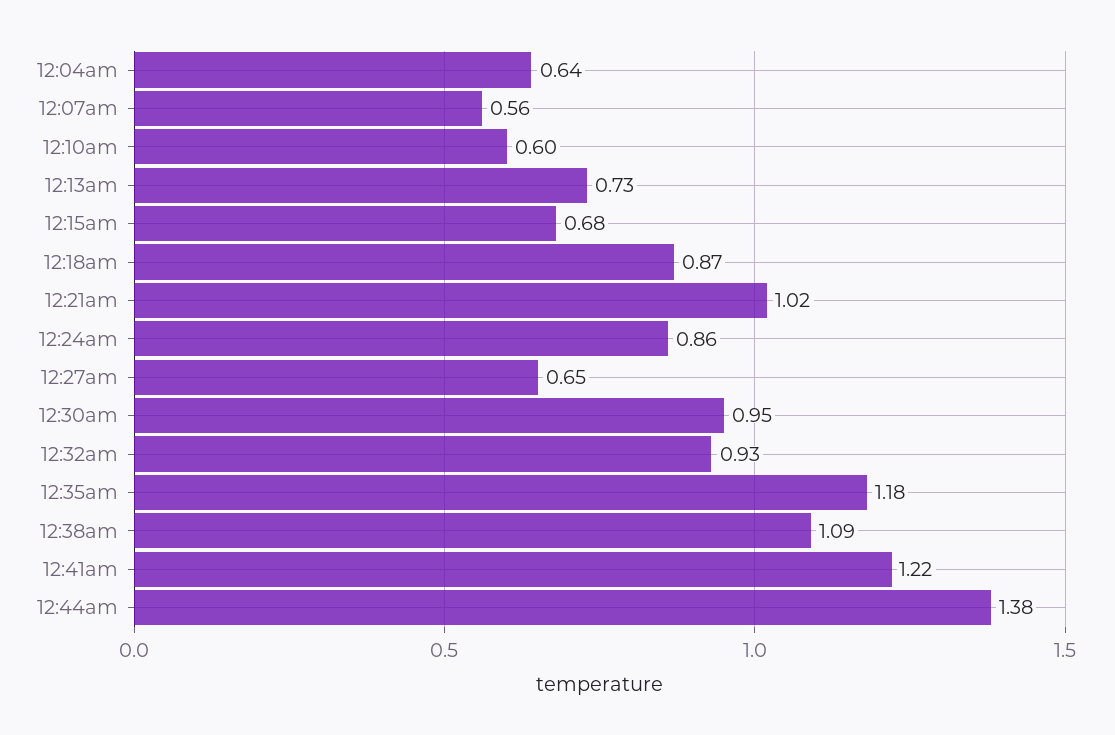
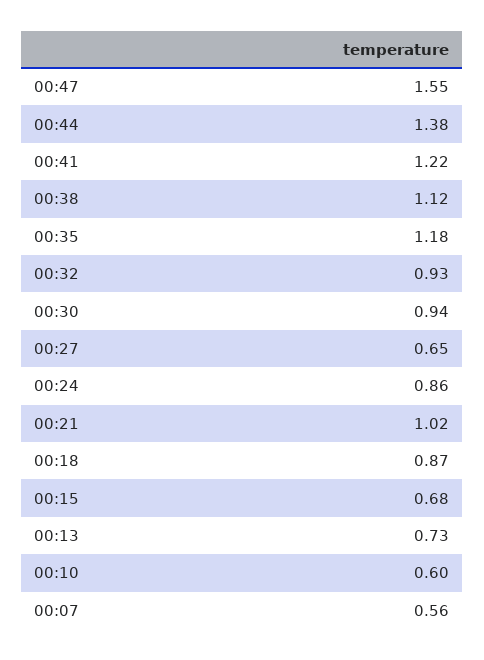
12:04am: 0.64 -> none
12:30am: 0.95 -> 0.94
12:38am: 1.09 -> 1.12
00:47: none -> 1.55

